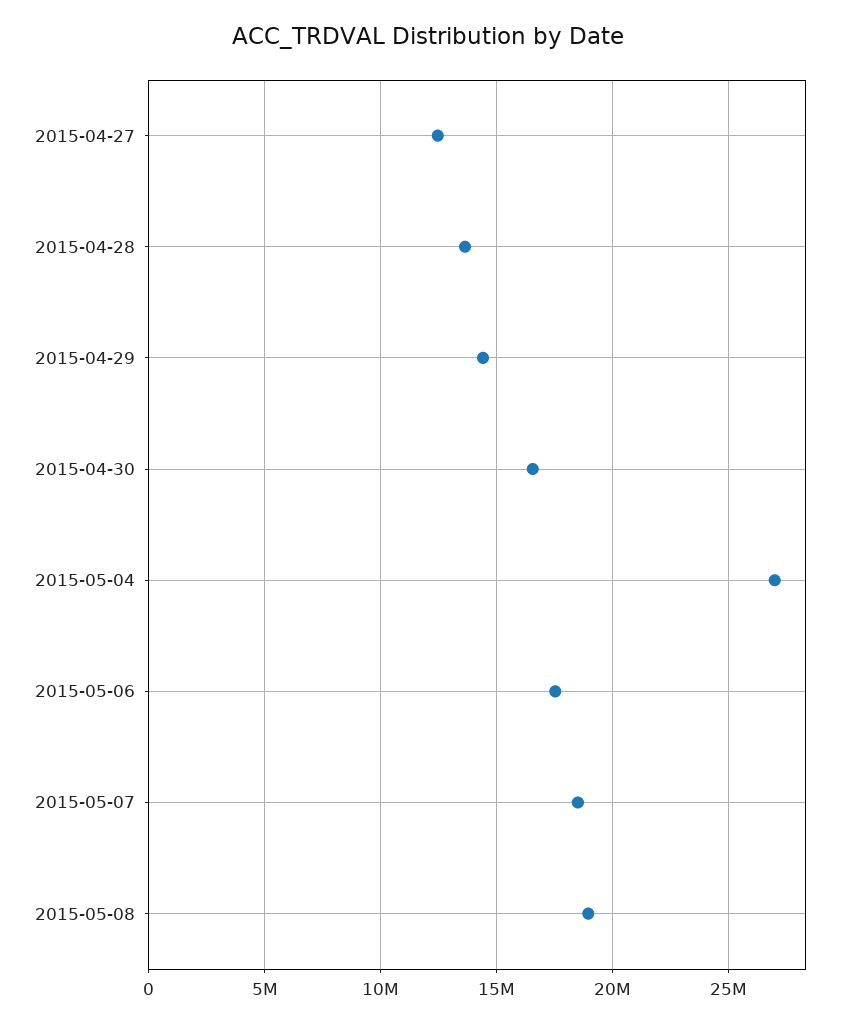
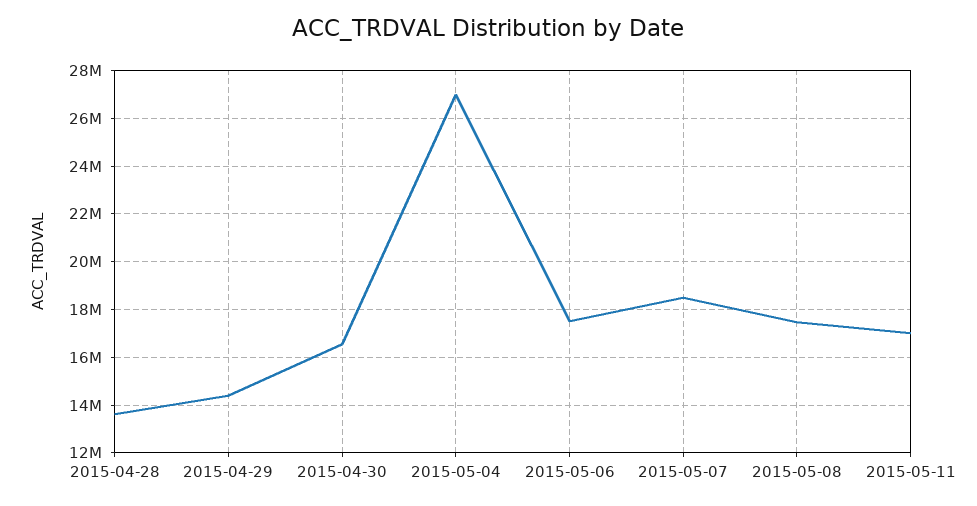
2015-04-27: 12500000 -> none
2015-05-08: 19000000 -> 17500000
2015-05-11: none -> 17000000

